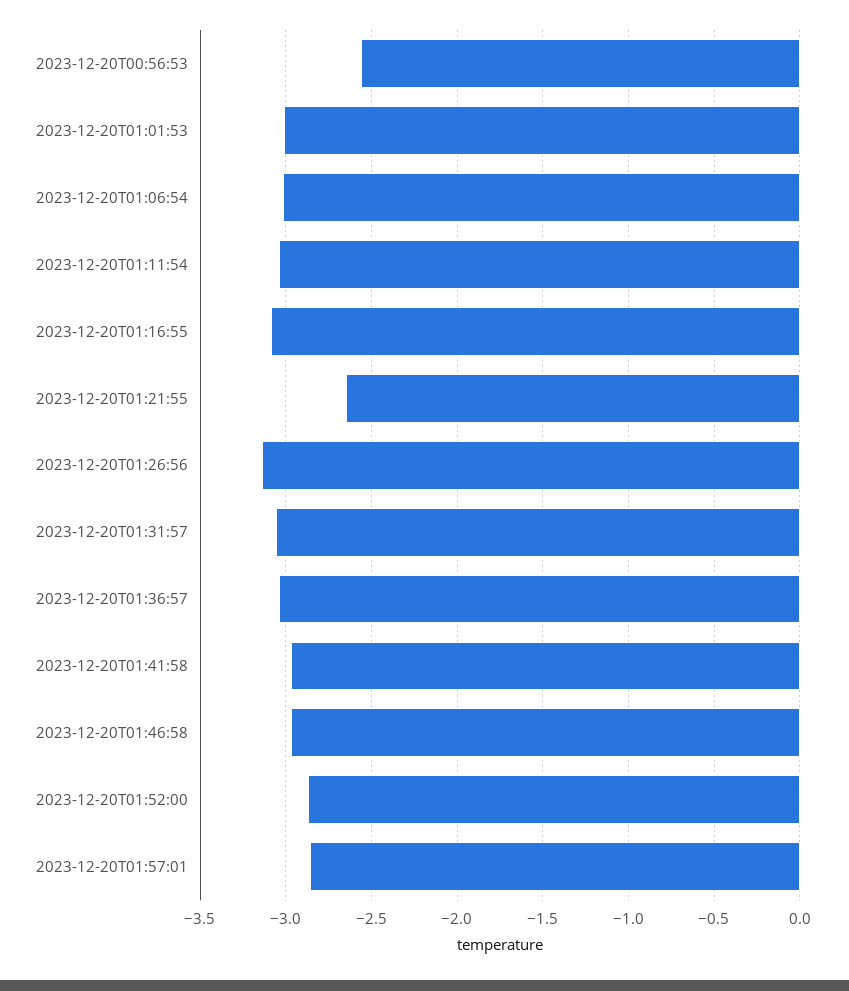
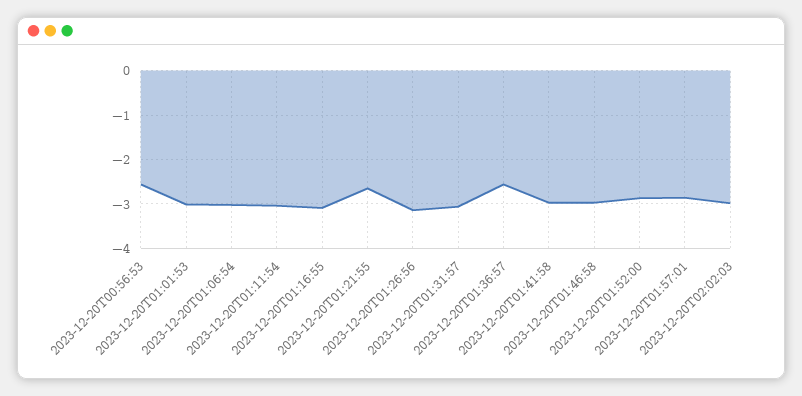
2023-12-20T01:36:57: -3.05 -> -2.6
2023-12-20T02:02:03: none -> -3

